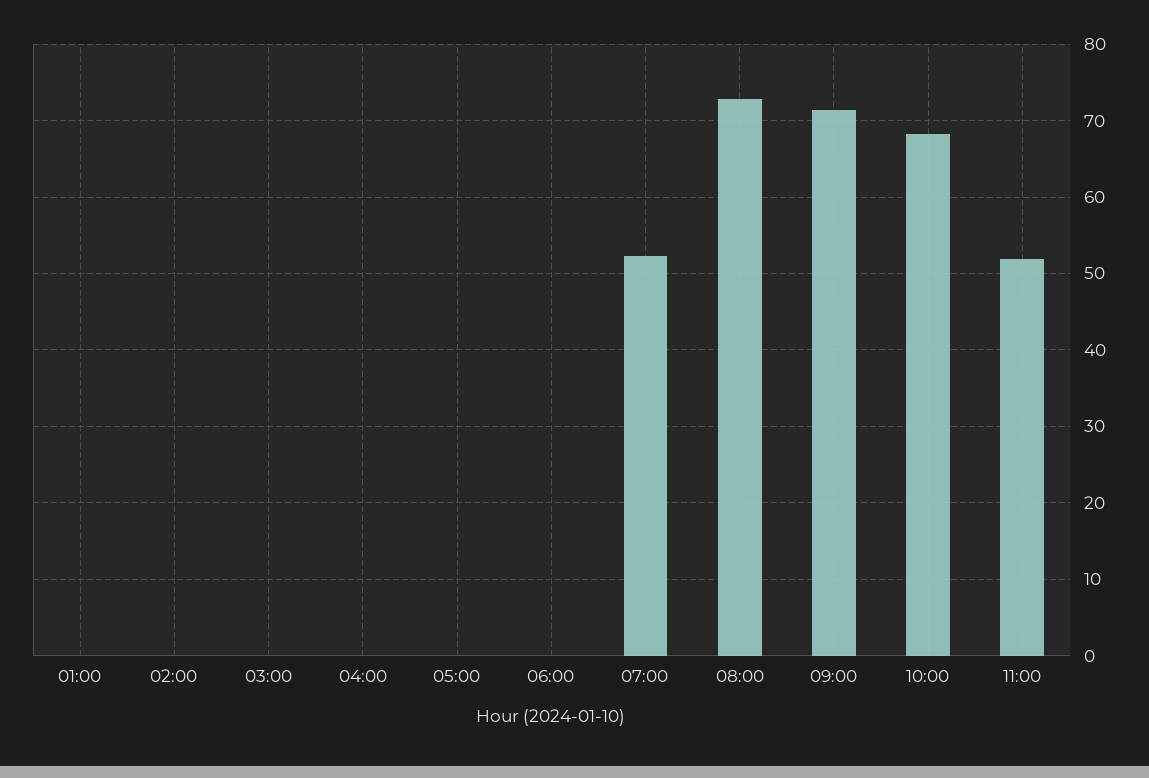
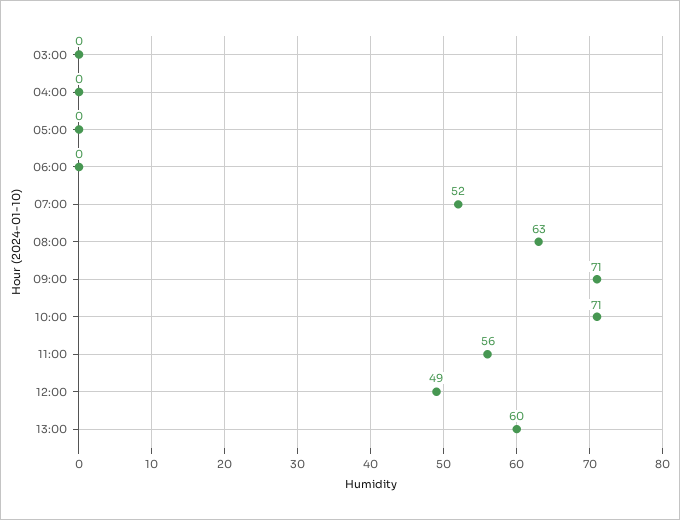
01:00: 0 -> none
02:00: 0 -> none
08:00: 73 -> 63
10:00: 68 -> 71
11:00: 52 -> 56
12:00: none -> 49
13:00: none -> 60

